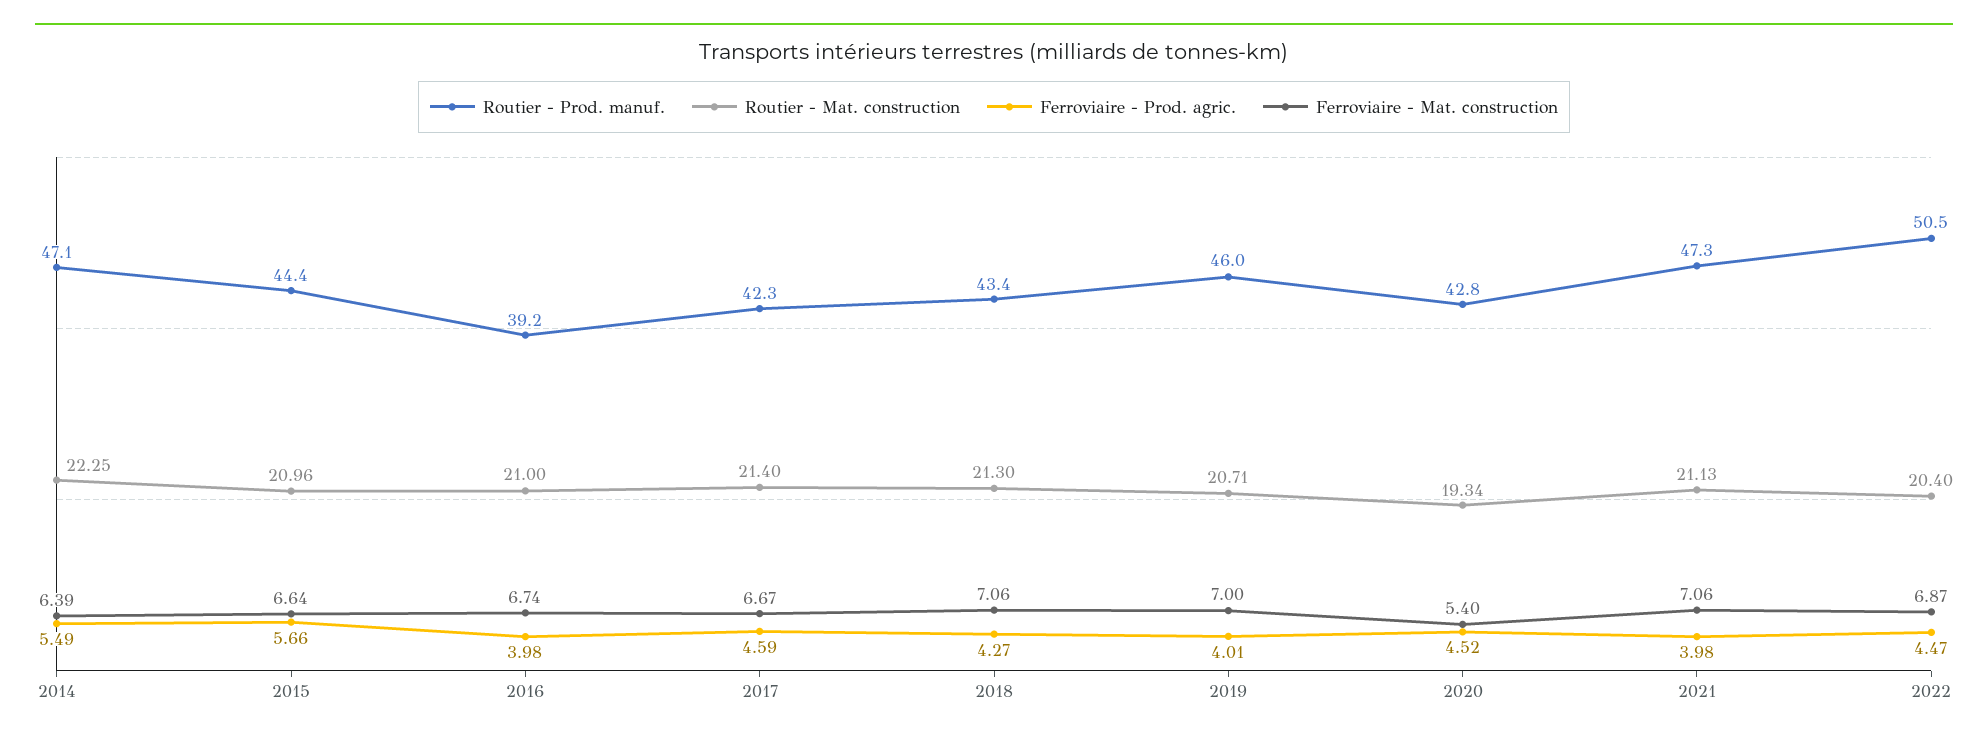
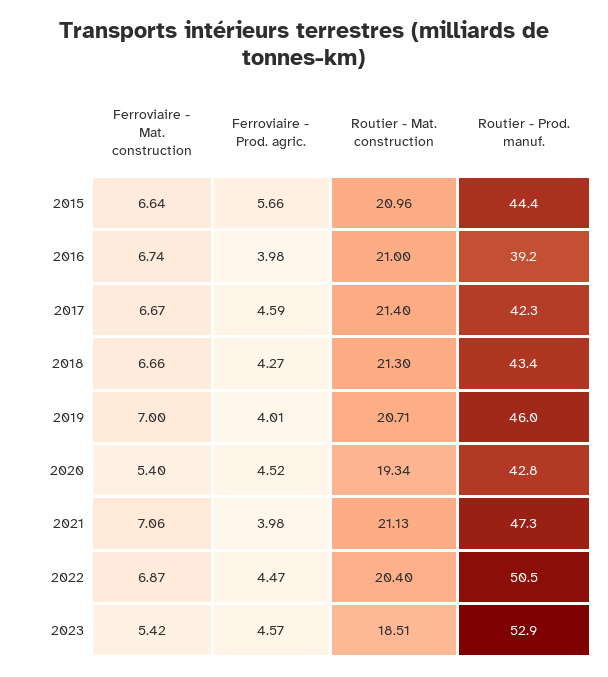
Routier - Prod. manuf., 2014: 47.1 -> none
Routier - Mat. construction, 2014: 22.25 -> none
Ferroviaire - Prod. agric., 2014: 5.49 -> none
Ferroviaire - Mat. construction, 2014: 6.39 -> none
Ferroviaire - Mat. construction, 2018: 7.06 -> 6.66
Ferroviaire - Mat. construction, 2023: none -> 5.42
Ferroviaire - Prod. agric., 2023: none -> 4.57
Routier - Mat. construction, 2023: none -> 18.51
Routier - Prod. manuf., 2023: none -> 52.9

